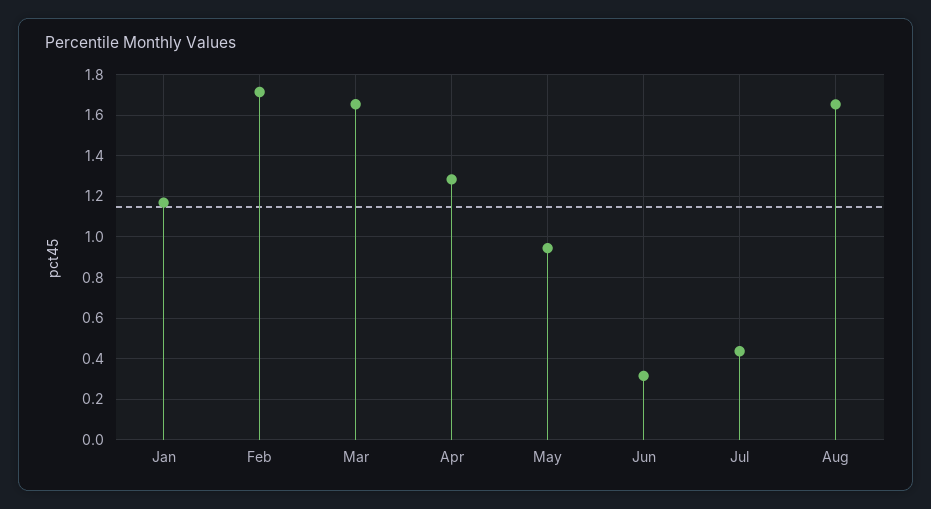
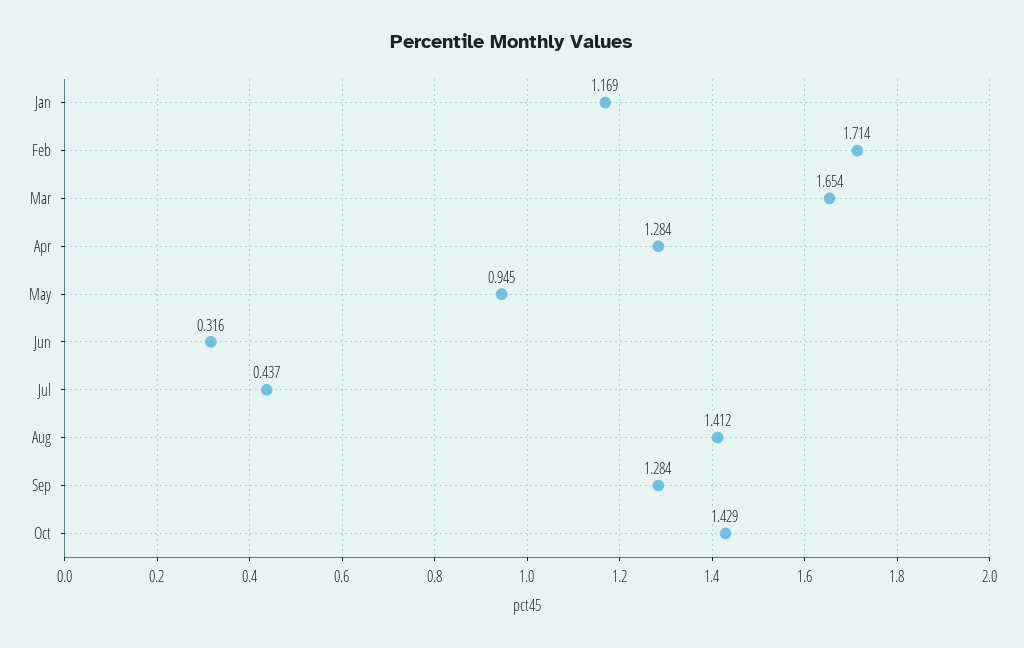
Aug: 1.65 -> 1.412
Sep: none -> 1.284
Oct: none -> 1.429

